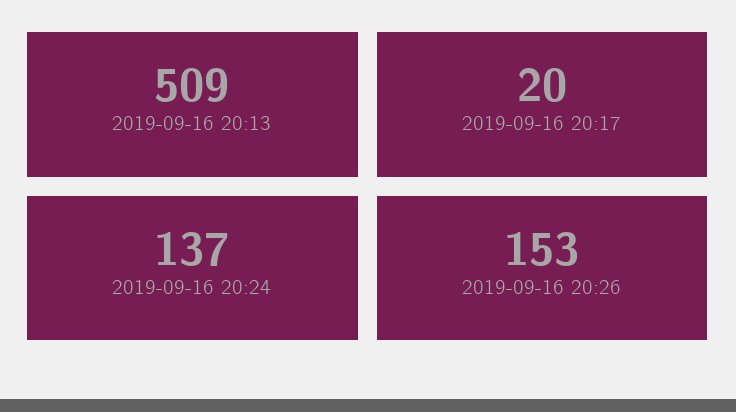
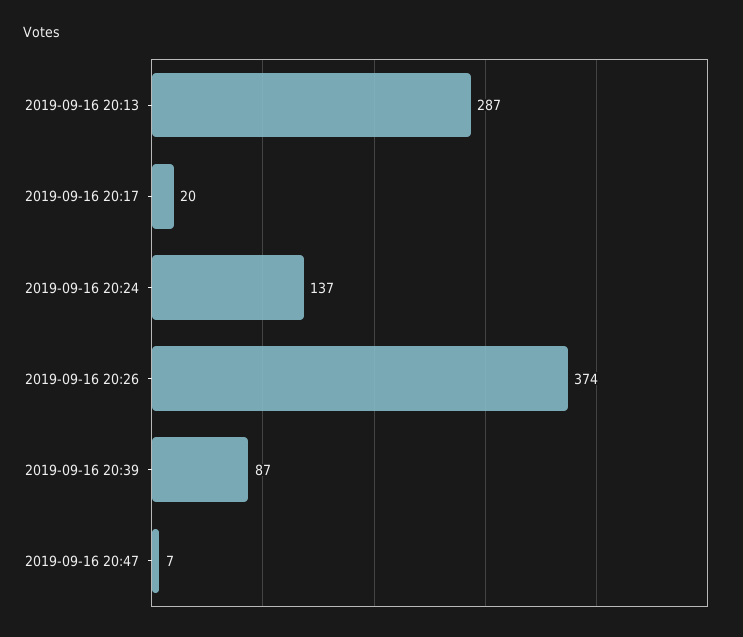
2019-09-16 20:13: 509 -> 287
2019-09-16 20:26: 153 -> 374
2019-09-16 20:39: none -> 87
2019-09-16 20:47: none -> 7

